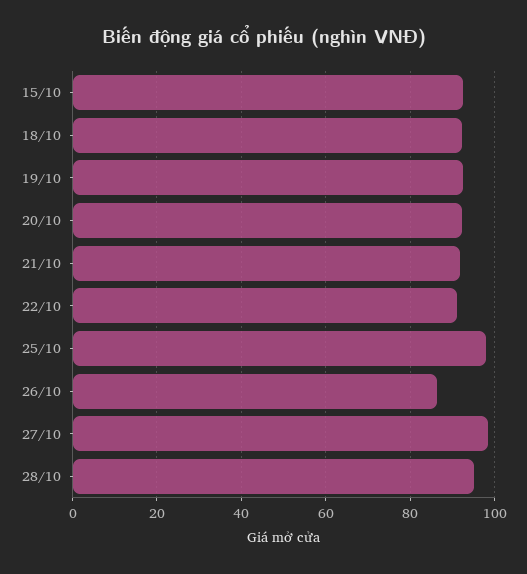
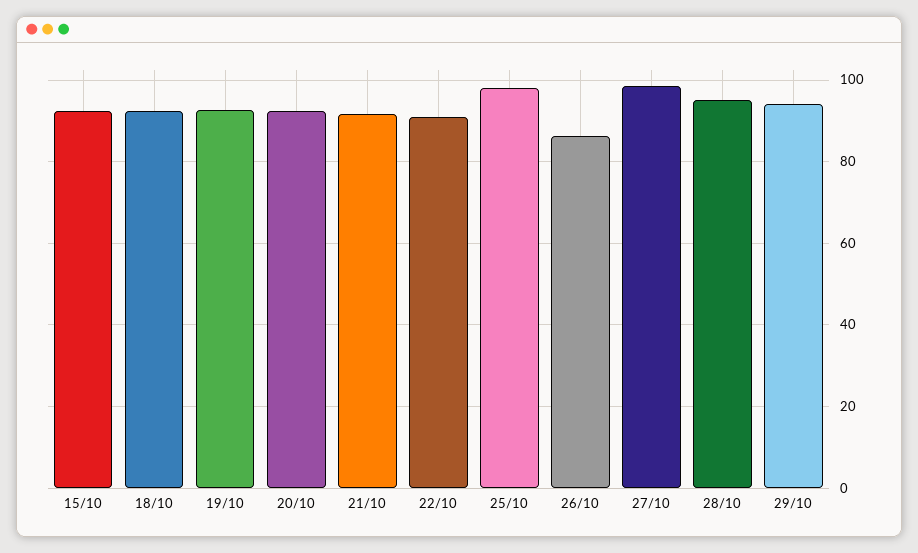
29/10: none -> 94

